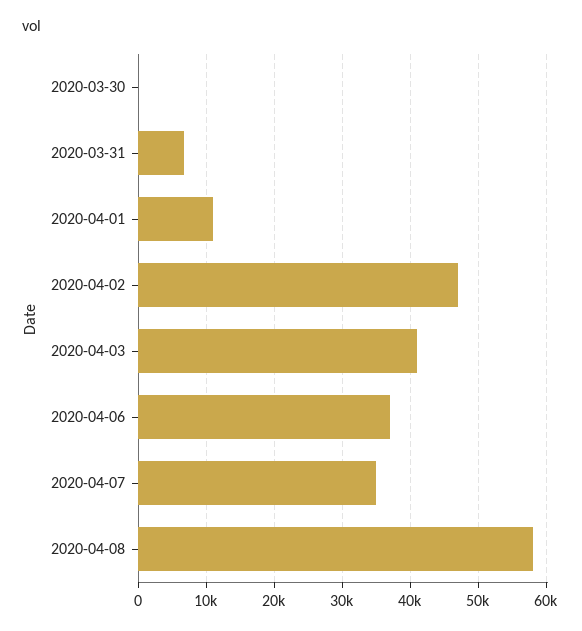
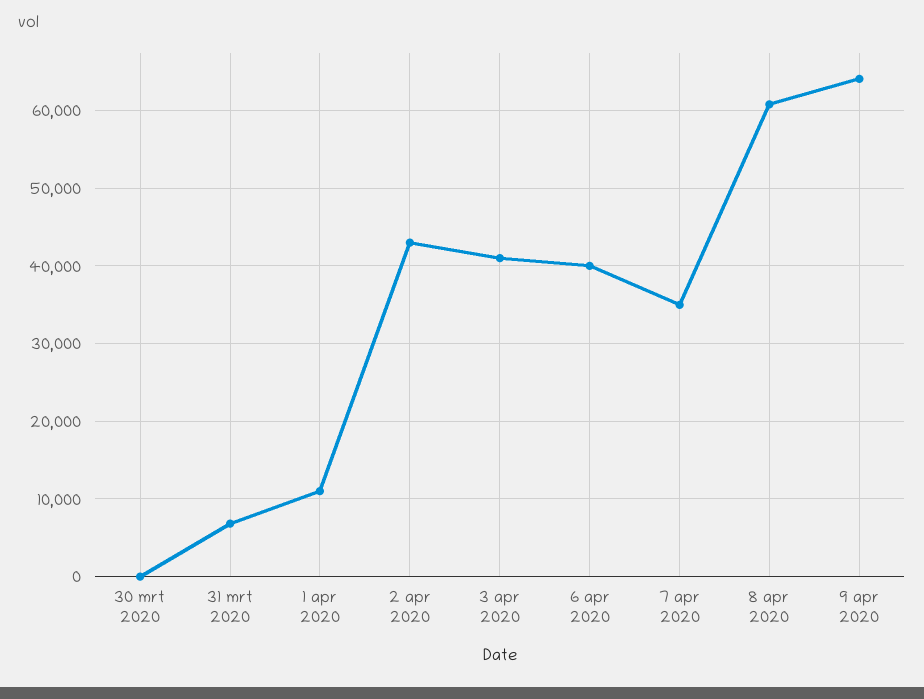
2020-04-02: 47000 -> 43000
2020-04-06: 37000 -> 40000
2020-04-08: 58000 -> 61000
9 apr 2020: none -> 64000

